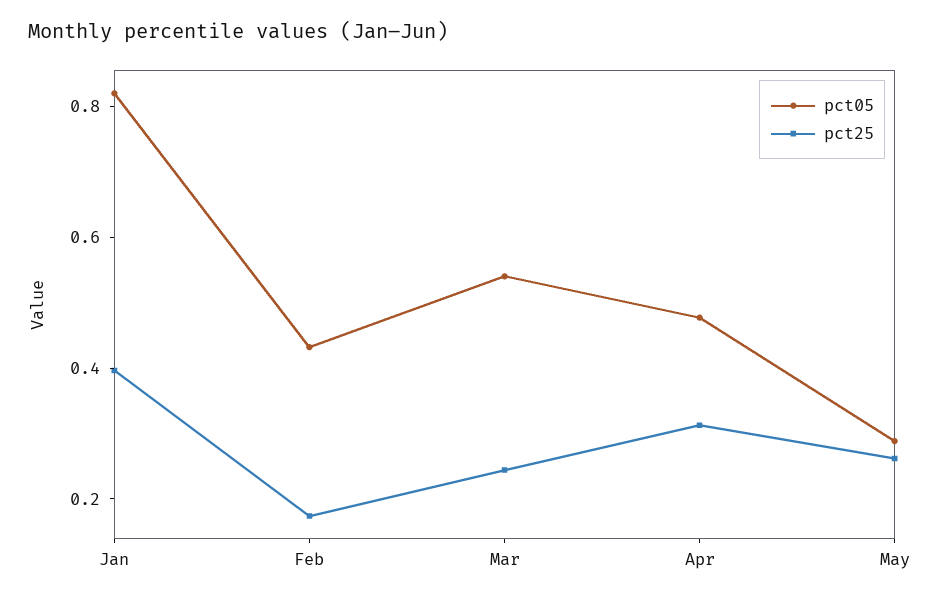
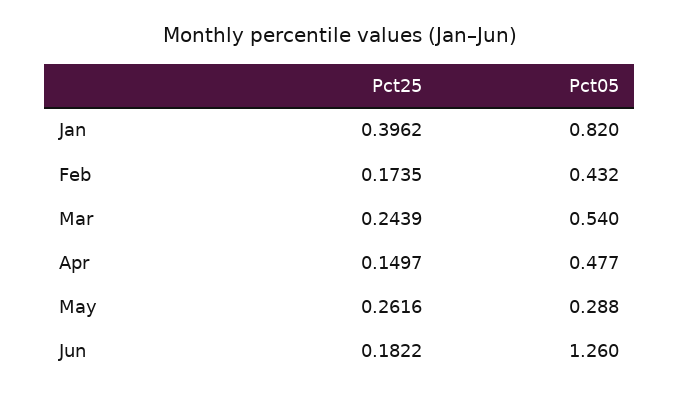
pct25, Apr: 0.3 -> 0.1497
pct25, Jun: none -> 0.1822
pct05, Jun: none -> 1.26

